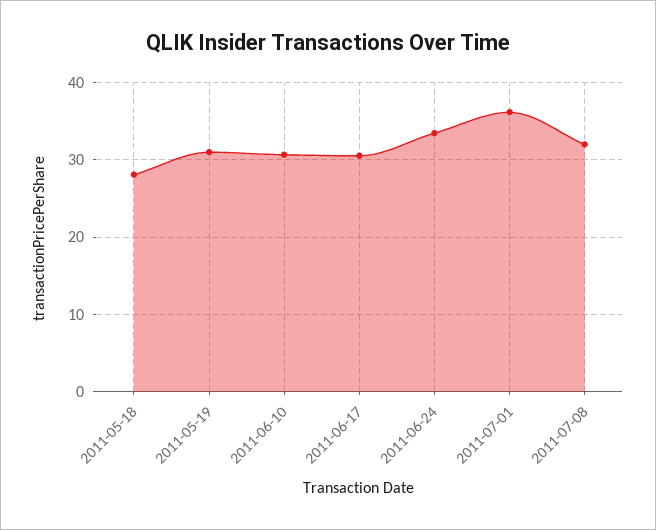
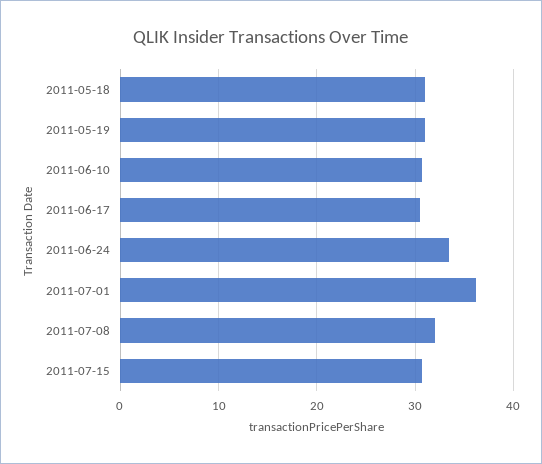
2011-05-18: 28 -> 31
2011-07-15: none -> 31

